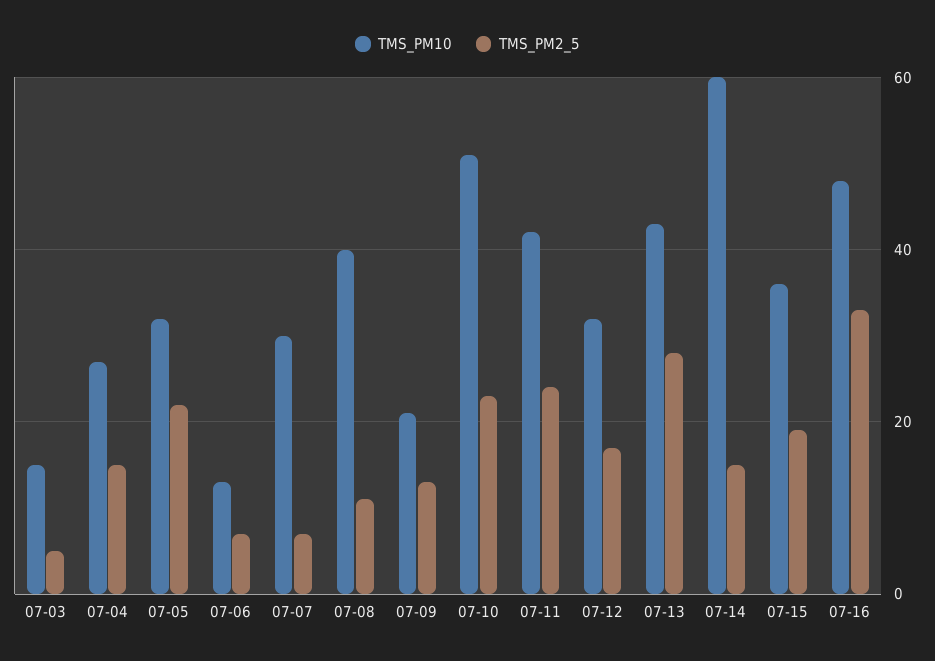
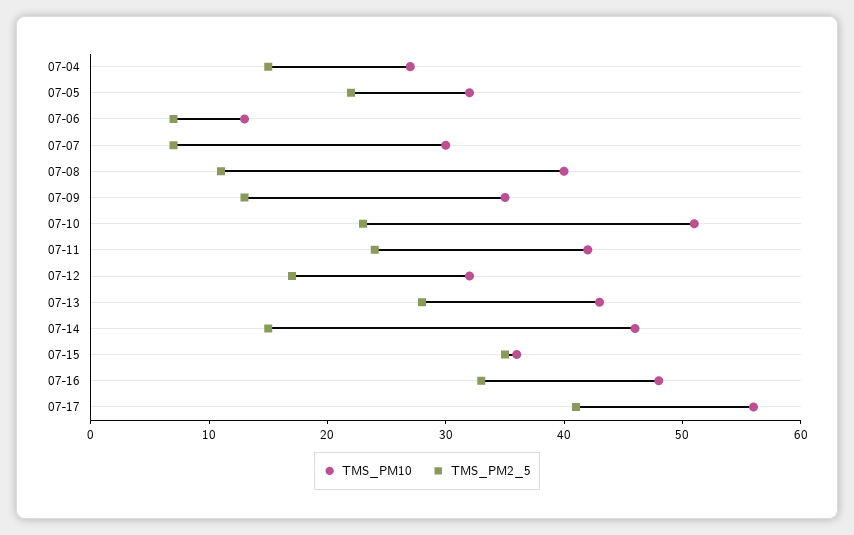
TMS_PM10, 07-03: 15 -> none
TMS_PM2_5, 07-03: 5 -> none
TMS_PM10, 07-09: 20 -> 35
TMS_PM10, 07-14: 60 -> 46
TMS_PM2_5, 07-15: 20 -> 35
TMS_PM10, 07-17: none -> 56
TMS_PM2_5, 07-17: none -> 41

